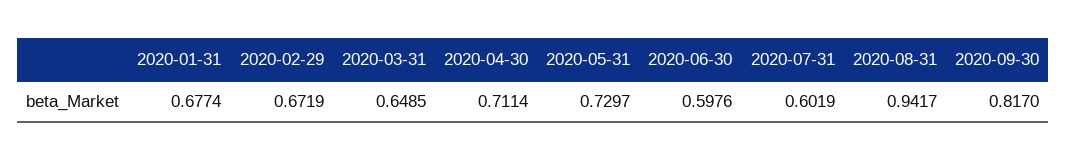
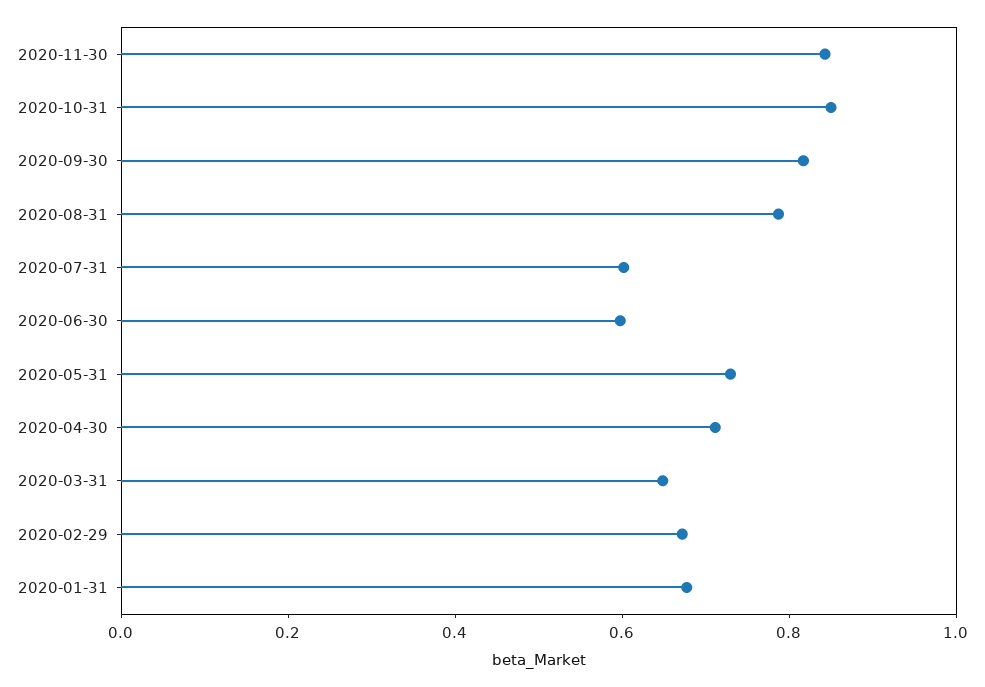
2020-08-31: 0.9417 -> 0.8
2020-11-30: none -> 0.85
2020-10-31: none -> 0.85

